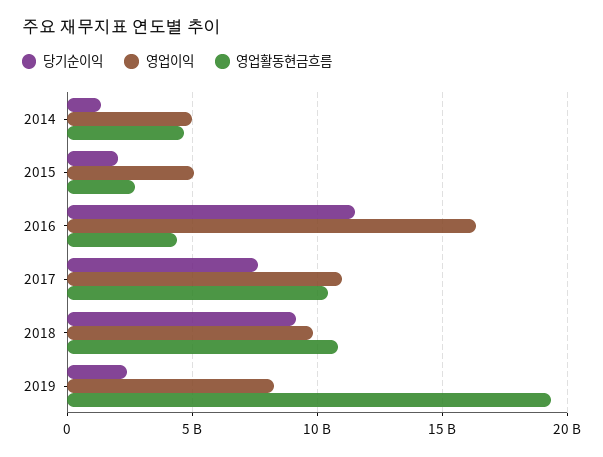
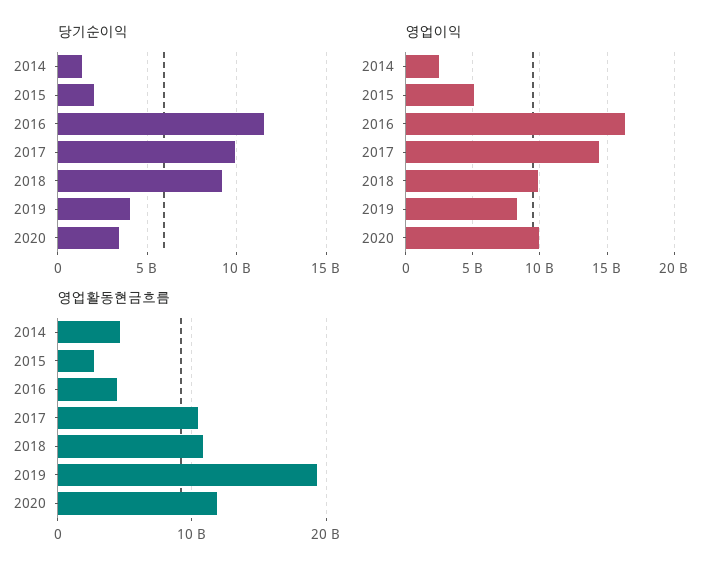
영업이익, 2014: 5000000000 -> 2500000000
당기순이익, 2017: 7500000000 -> 10000000000
영업이익, 2017: 11000000000 -> 14500000000
당기순이익, 2019: 2500000000 -> 4000000000
당기순이익, 2020: none -> 3500000000
영업이익, 2020: none -> 10000000000
영업활동현금흐름, 2020: none -> 12000000000

